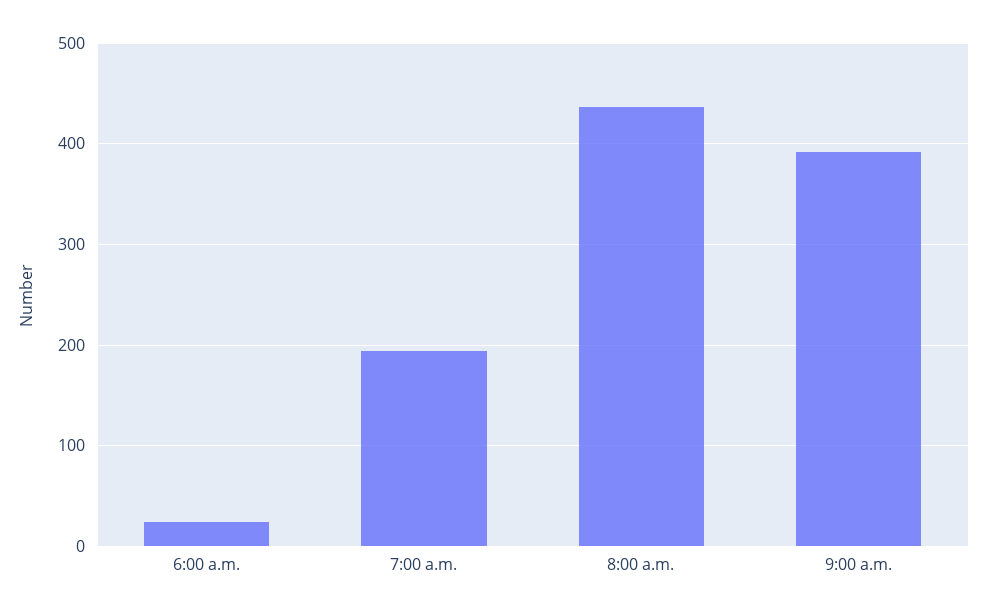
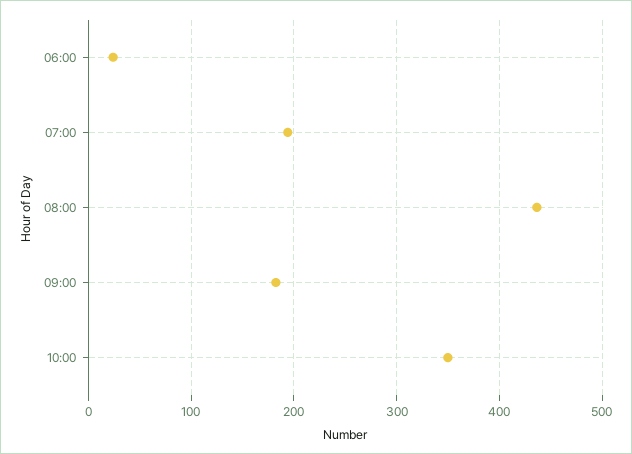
9:00 a.m.: 390 -> 180
10:00: none -> 350

